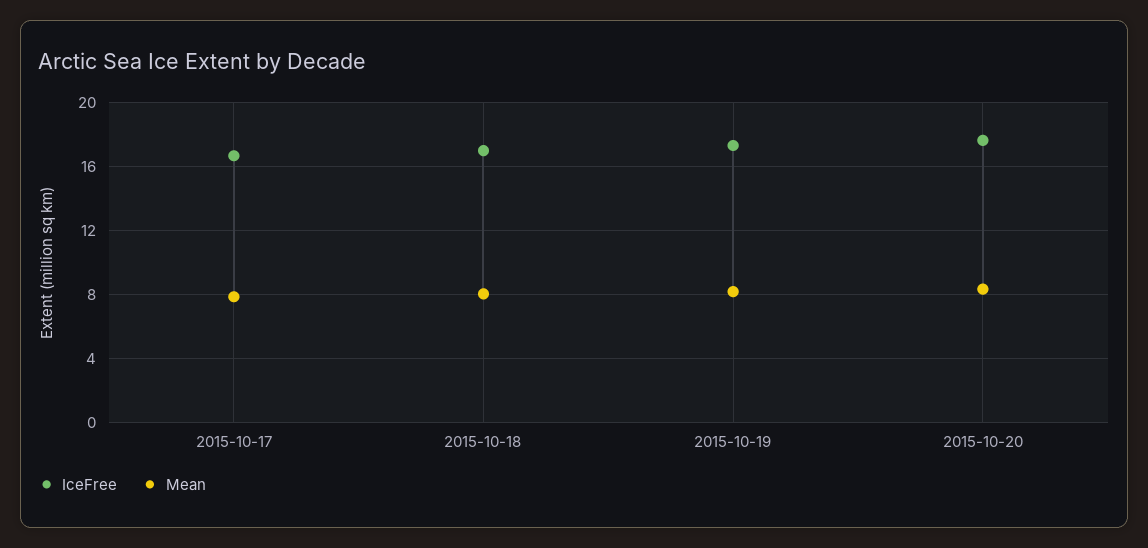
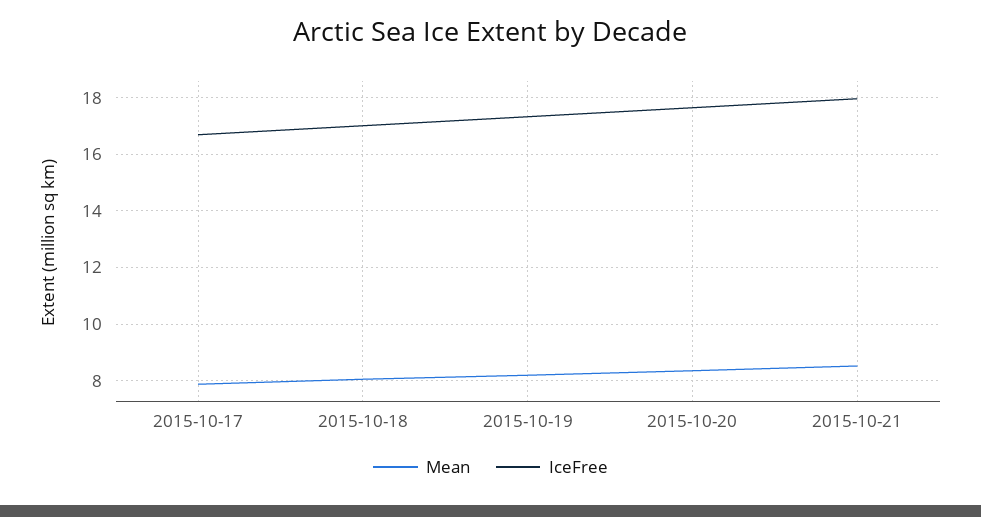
Mean, 2015-10-21: none -> 8.5
IceFree, 2015-10-21: none -> 18

